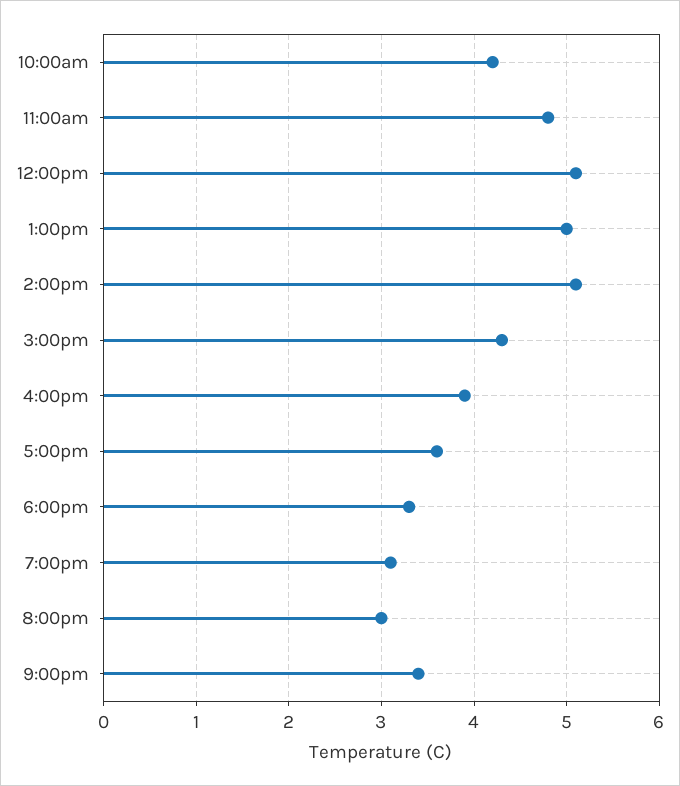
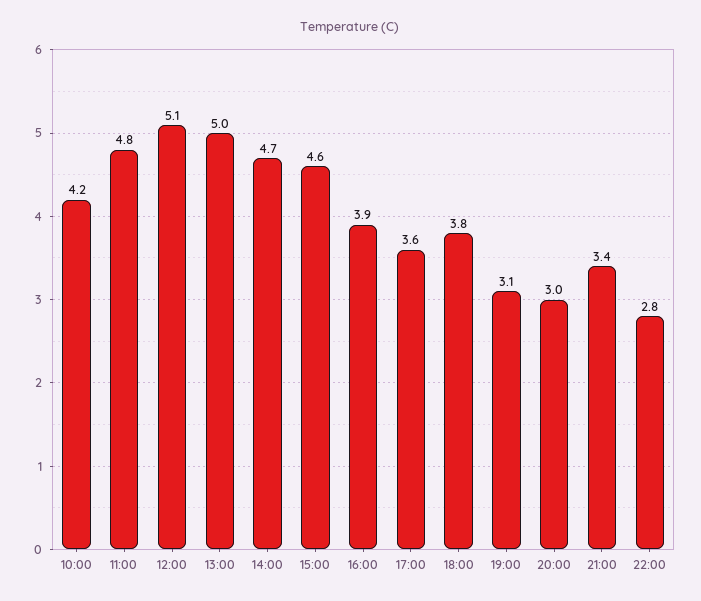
2:00pm: 5.1 -> 4.7
3:00pm: 4.3 -> 4.6
6:00pm: 3.3 -> 3.8
22:00: none -> 2.8

